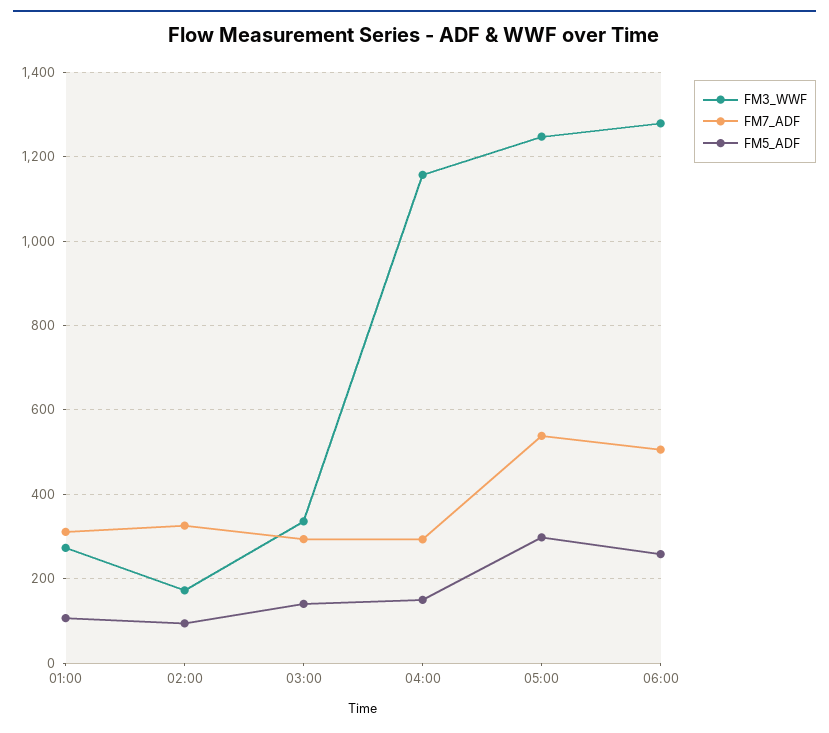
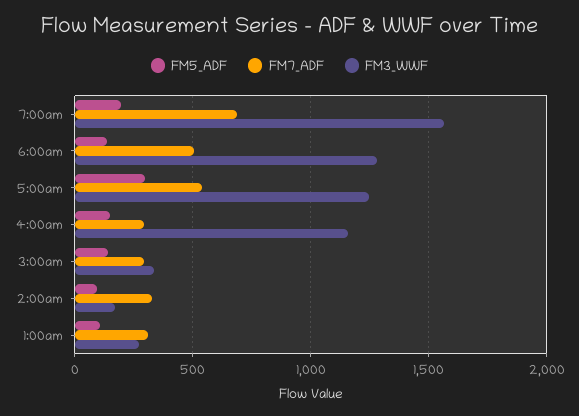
FM5_ADF, 06:00: 260 -> 150
FM5_ADF, 7:00am: none -> 200
FM7_ADF, 7:00am: none -> 700
FM3_WWF, 7:00am: none -> 1550

